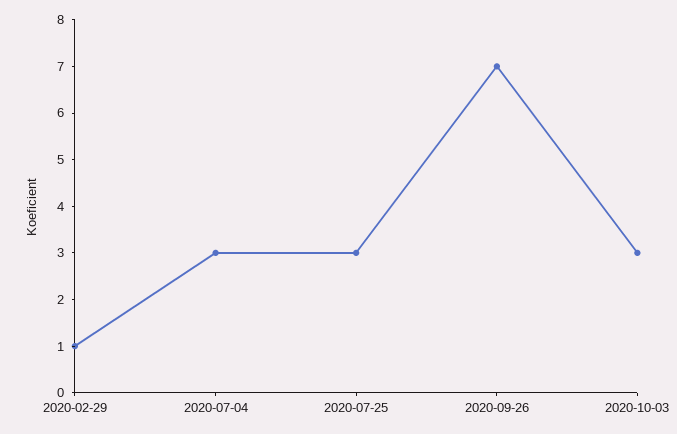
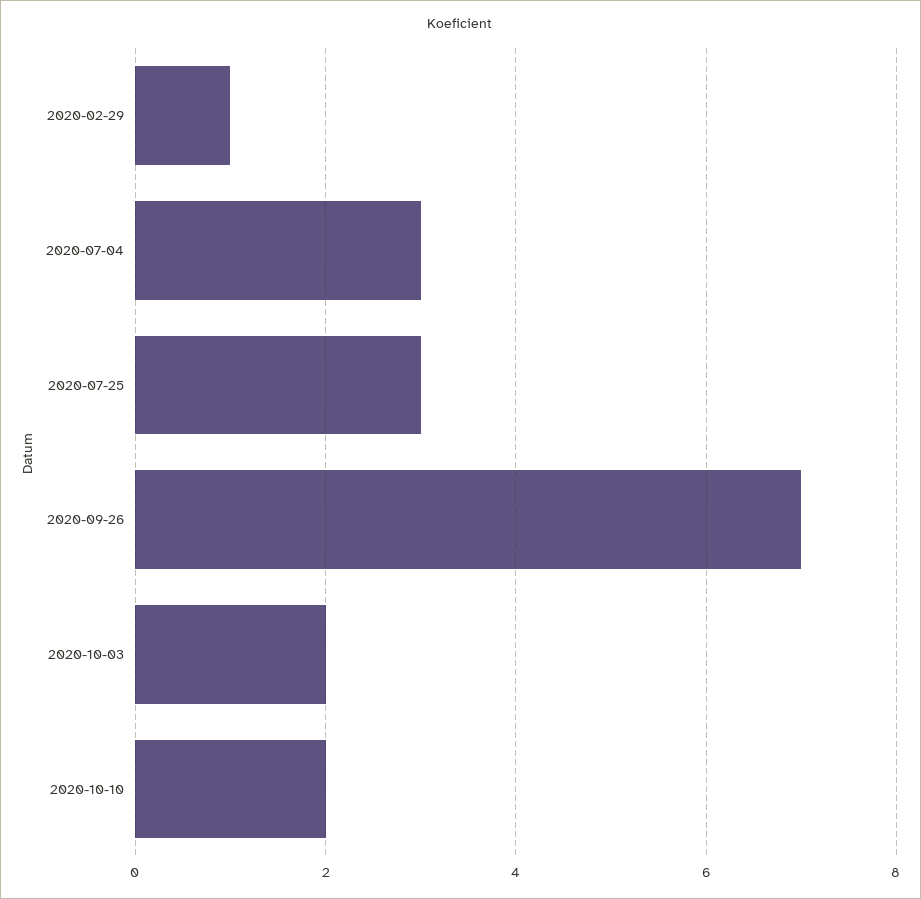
2020-10-03: 3 -> 2
2020-10-10: none -> 2

